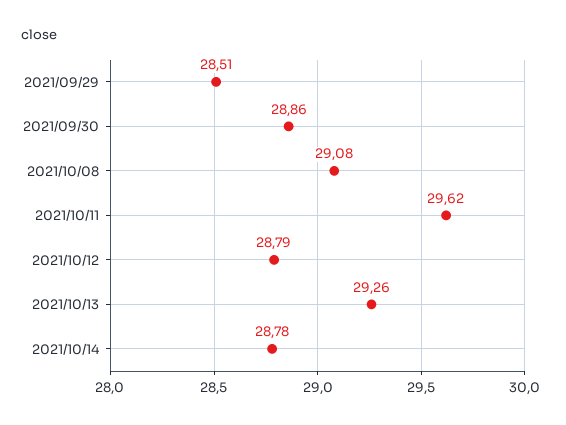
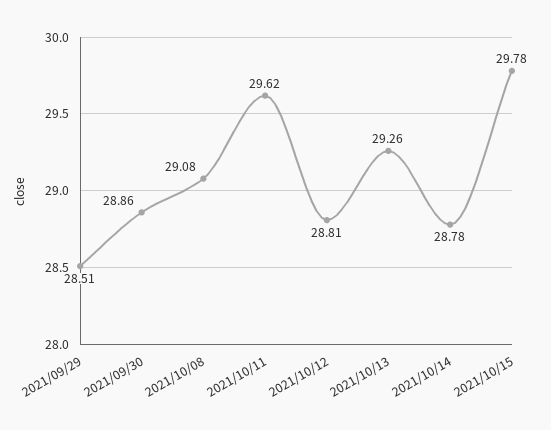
2021/10/12: 28.79 -> 28.81
2021/10/15: none -> 29.78

